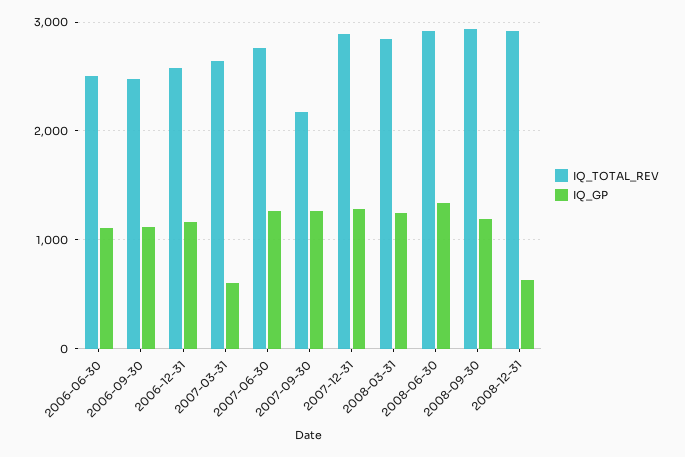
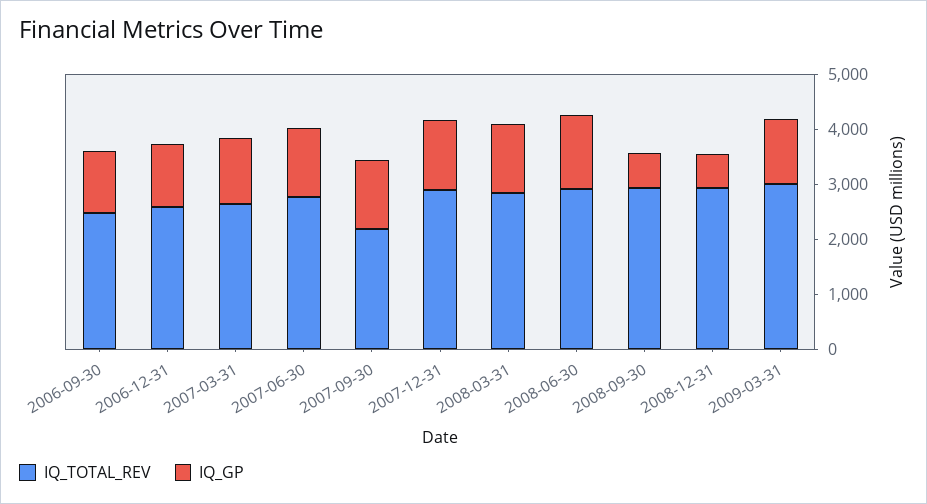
IQ_TOTAL_REV, 2006-06-30: 2500 -> none
IQ_GP, 2006-06-30: 1100 -> none
IQ_GP, 2007-03-31: 600 -> 1200
IQ_GP, 2008-09-30: 1200 -> 600
IQ_TOTAL_REV, 2009-03-31: none -> 3000
IQ_GP, 2009-03-31: none -> 1200

